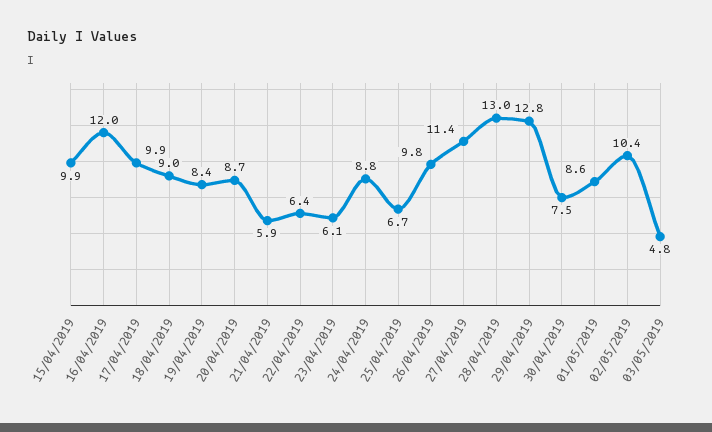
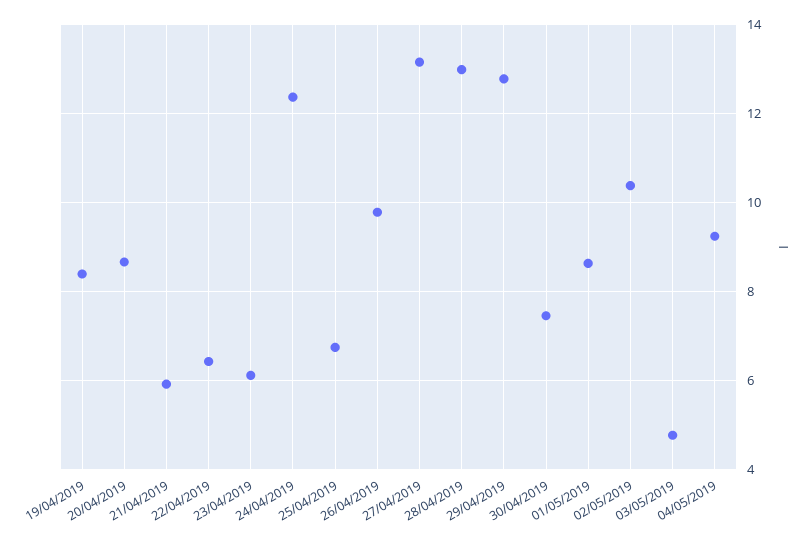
15/04/2019: 9.9 -> none
16/04/2019: 12 -> none
17/04/2019: 9.9 -> none
18/04/2019: 9 -> none
24/04/2019: 8.8 -> 12.4
27/04/2019: 11.4 -> 13.2
04/05/2019: none -> 9.2

